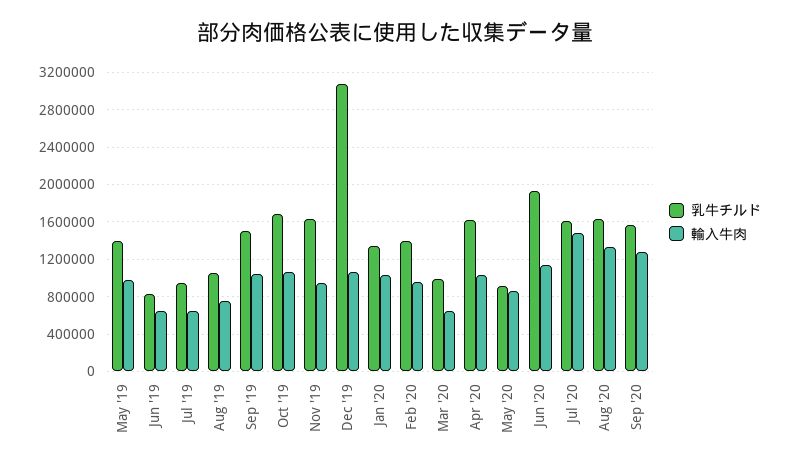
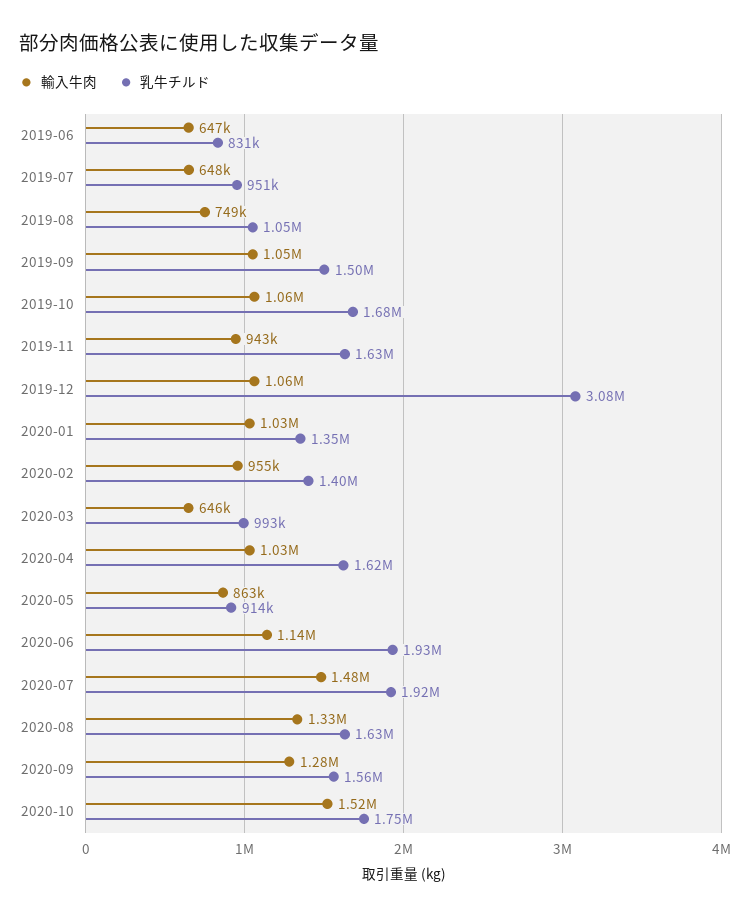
乳牛チルド, May '19: 1400000 -> none
輸入牛肉, May '19: 1000000 -> none
乳牛チルド, Jul '20: 1600000 -> 1920000
輸入牛肉, 2020-10: none -> 1520000
乳牛チルド, 2020-10: none -> 1750000

